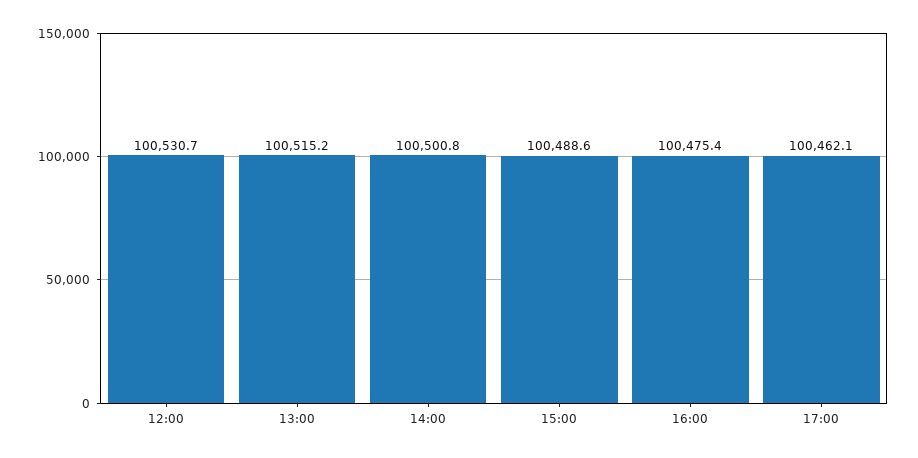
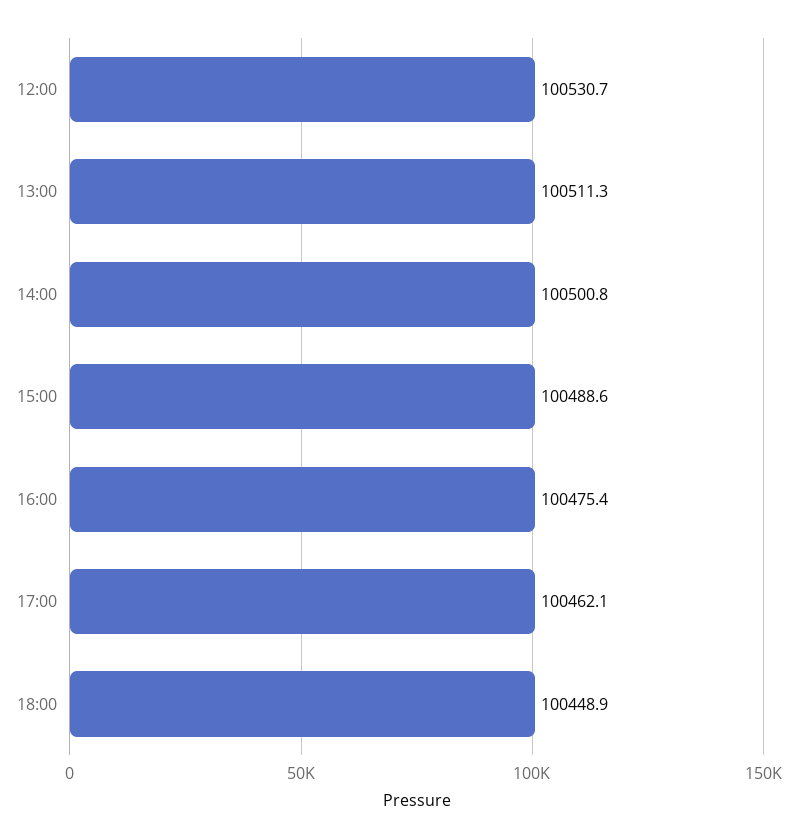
13:00: 100515.2 -> 100511.3
18:00: none -> 100448.9

